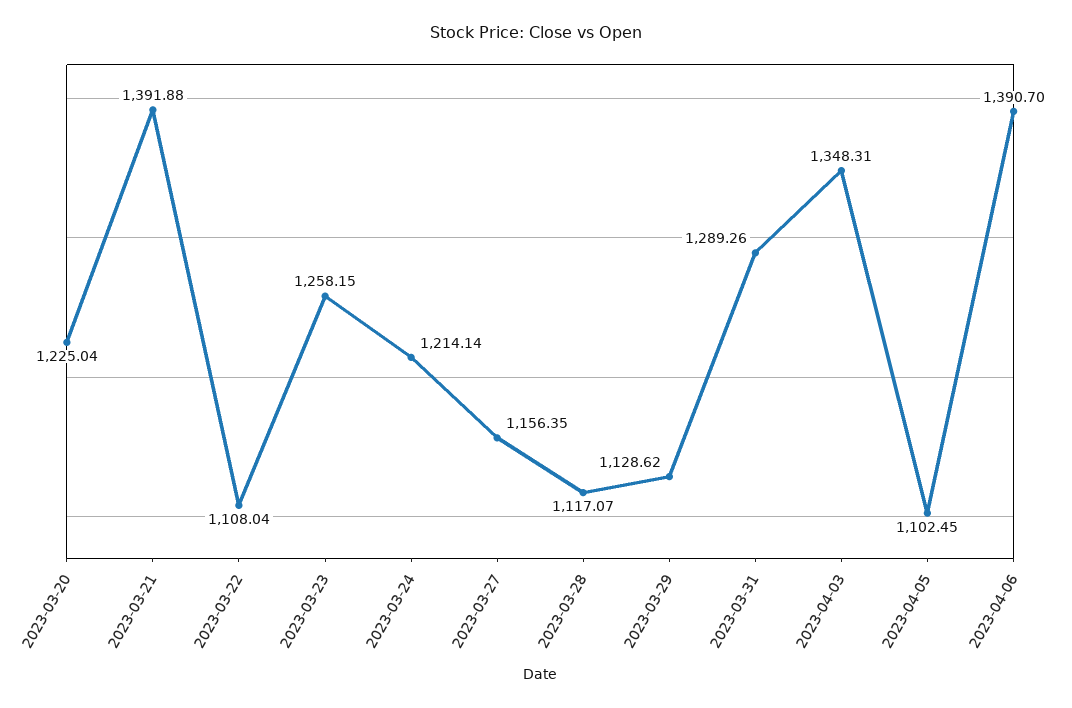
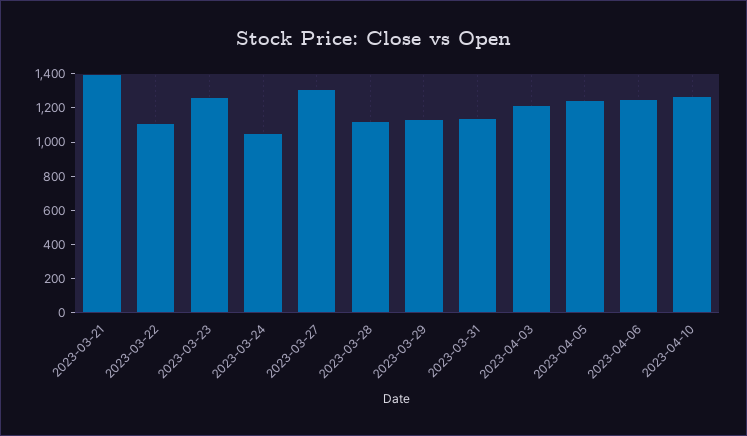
2023-03-20: 1225.04 -> none
2023-03-24: 1214.14 -> 1050
2023-03-27: 1156.35 -> 1300
2023-03-31: 1289.26 -> 1150
2023-04-03: 1348.31 -> 1200
2023-04-05: 1102.45 -> 1250
2023-04-06: 1390.7 -> 1250
2023-04-10: none -> 1250

